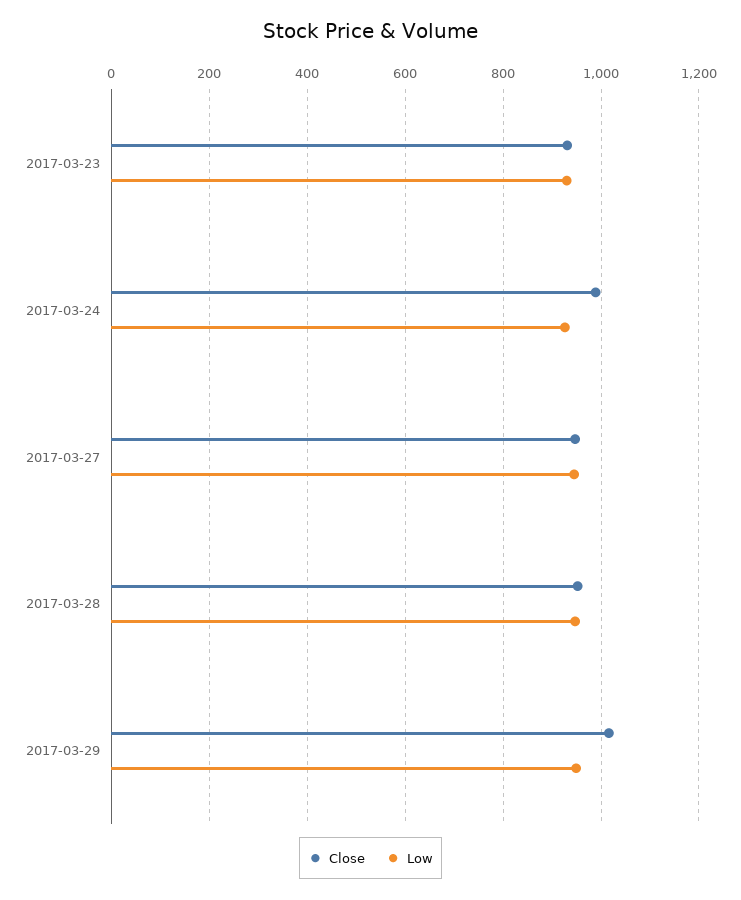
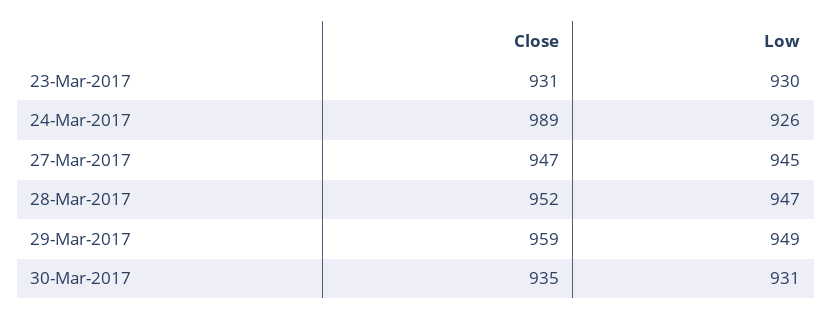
Close, 2017-03-29: 1020 -> 959
Close, 30-Mar-2017: none -> 935
Low, 30-Mar-2017: none -> 931

